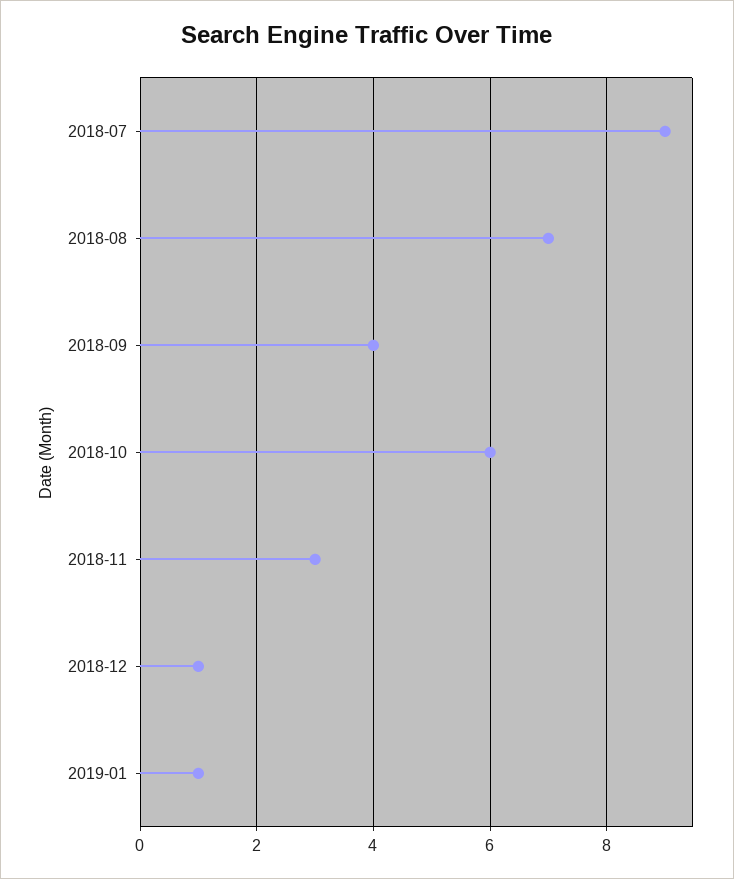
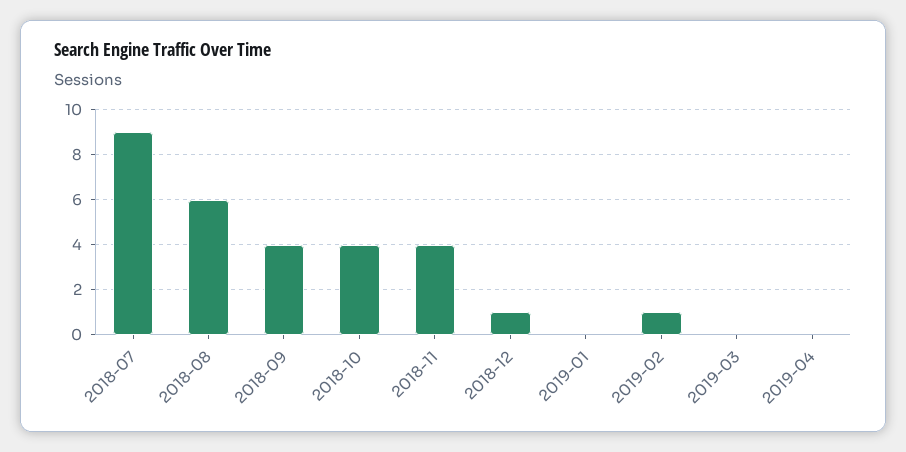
2018-08: 7 -> 6
2018-10: 6 -> 4
2018-11: 3 -> 4
2019-01: 1 -> 0
2019-02: none -> 1
2019-03: none -> 0
2019-04: none -> 0

